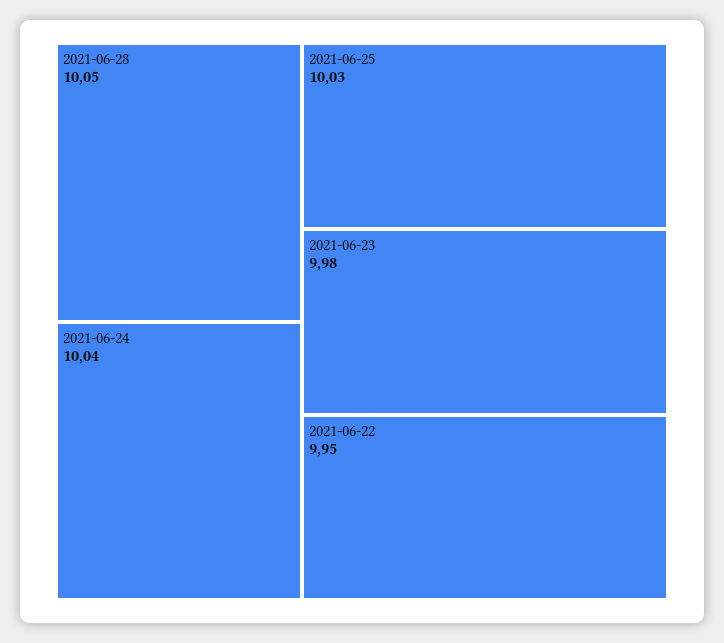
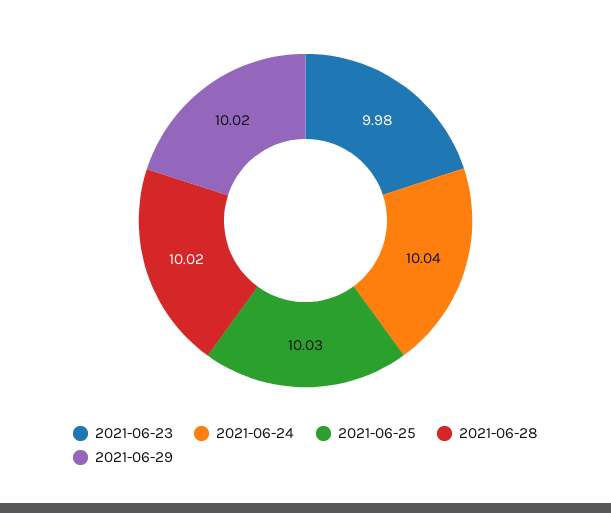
2021-06-28: 10.05 -> 10.02
2021-06-22: 9.95 -> none
2021-06-29: none -> 10.02

